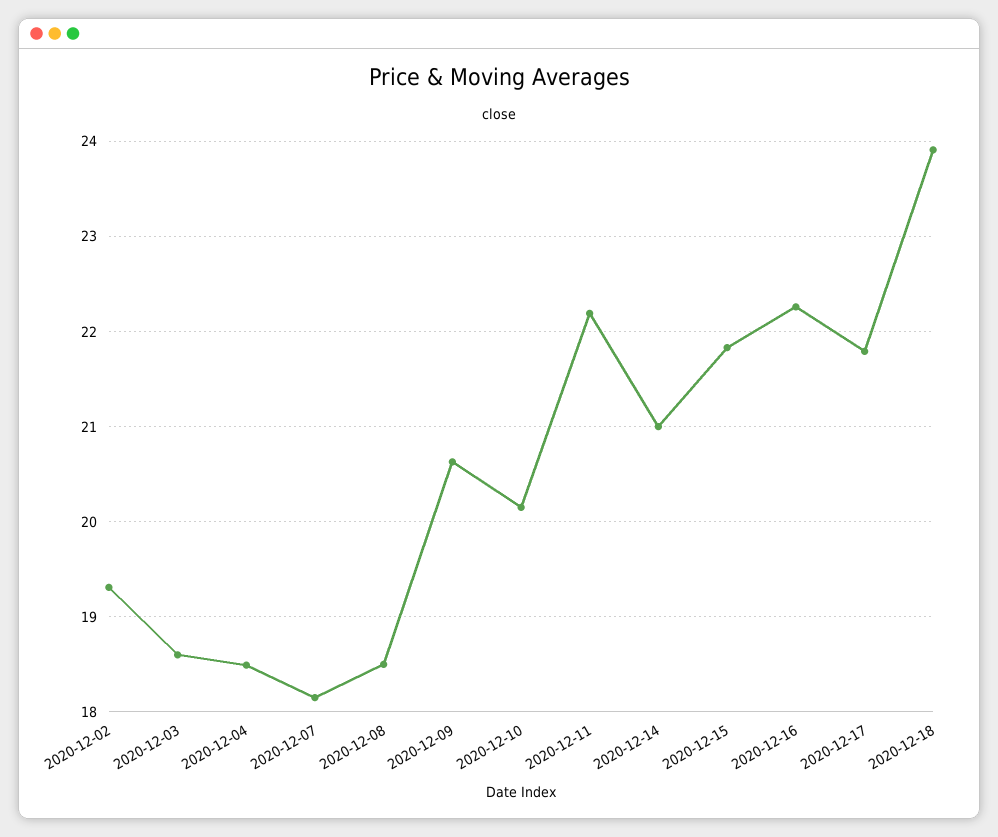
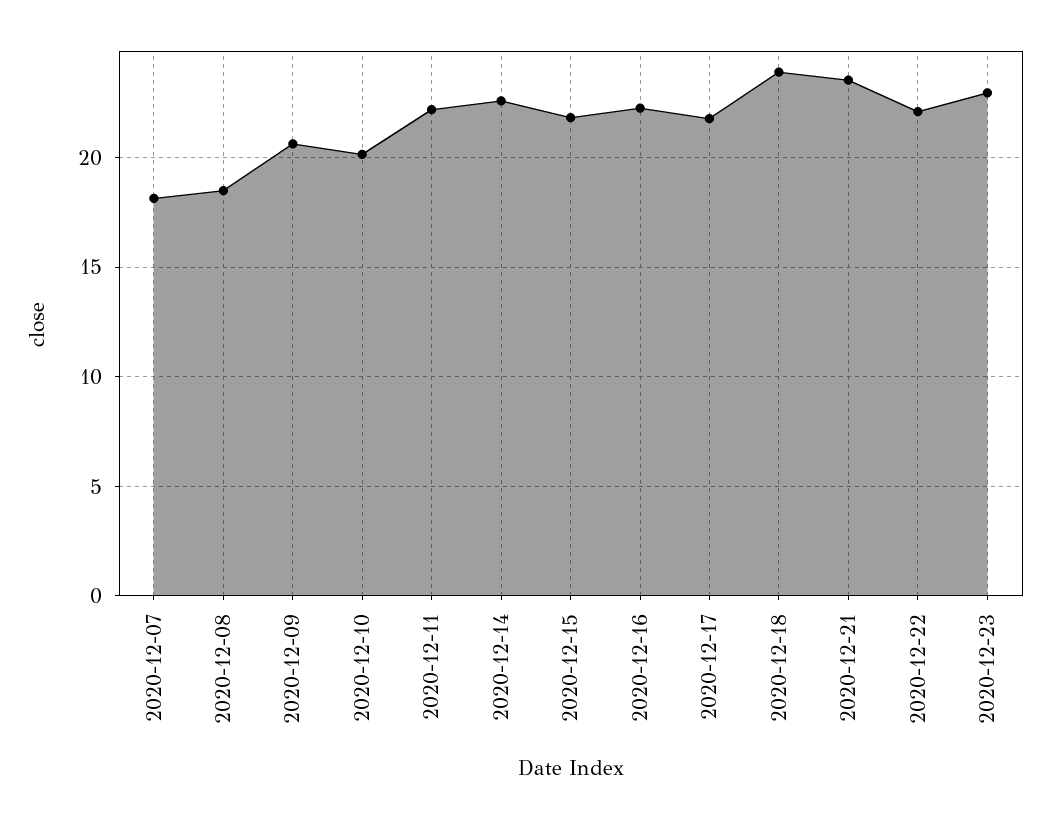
2020-12-02: 19.3 -> none
2020-12-03: 18.6 -> none
2020-12-04: 18.5 -> none
2020-12-14: 21 -> 22.5
2020-12-21: none -> 23.5
2020-12-22: none -> 22
2020-12-23: none -> 23

